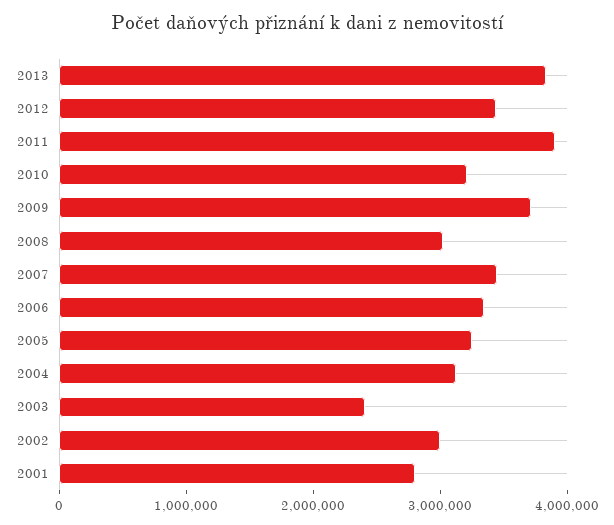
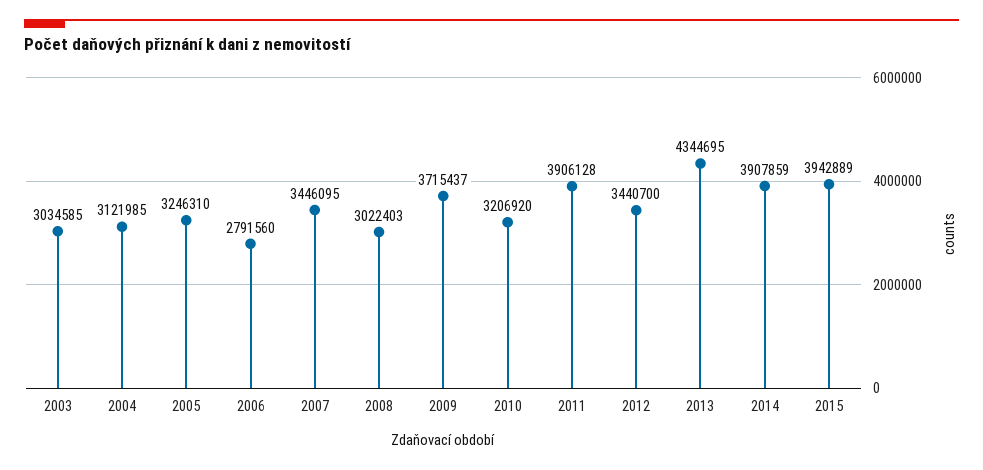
2013: 3800000 -> 4344695
2006: 3400000 -> 2791560
2003: 2400000 -> 3034585
2002: 3000000 -> none
2001: 2800000 -> none
2014: none -> 3907859
2015: none -> 3942889

